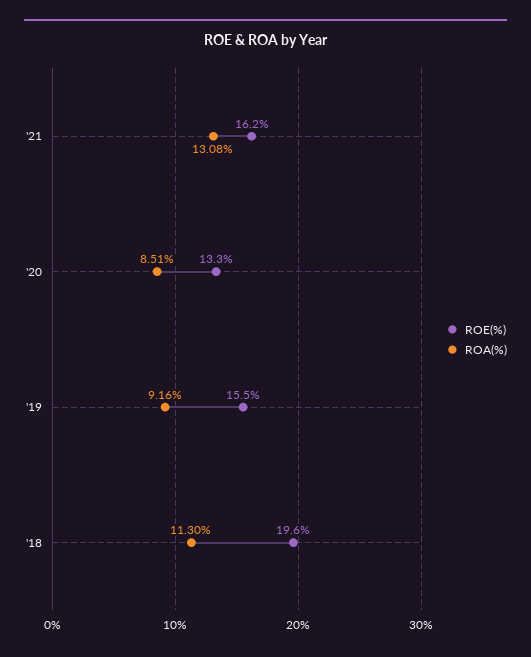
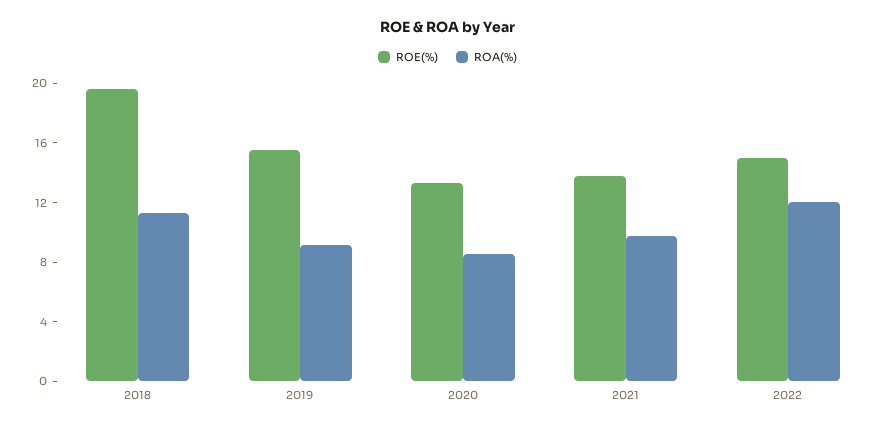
ROE(%), '21: 16.2 -> 14
ROA(%), '21: 13.08 -> 10
ROE(%), 2022: none -> 15
ROA(%), 2022: none -> 12

